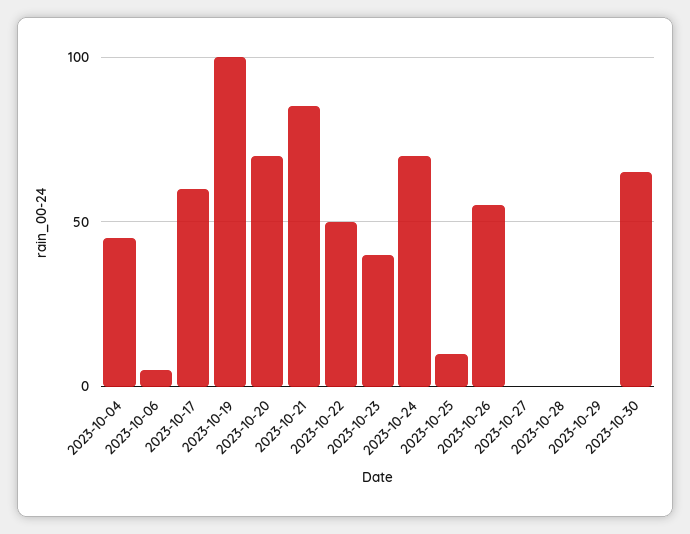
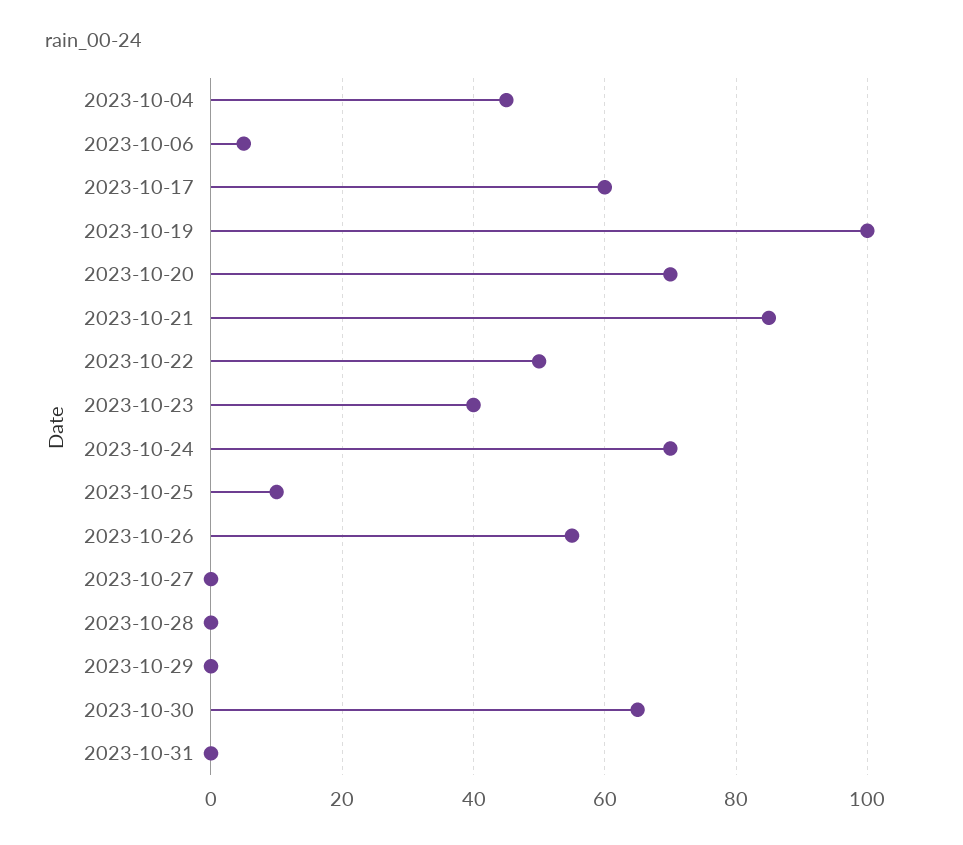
2023-10-31: none -> 0

